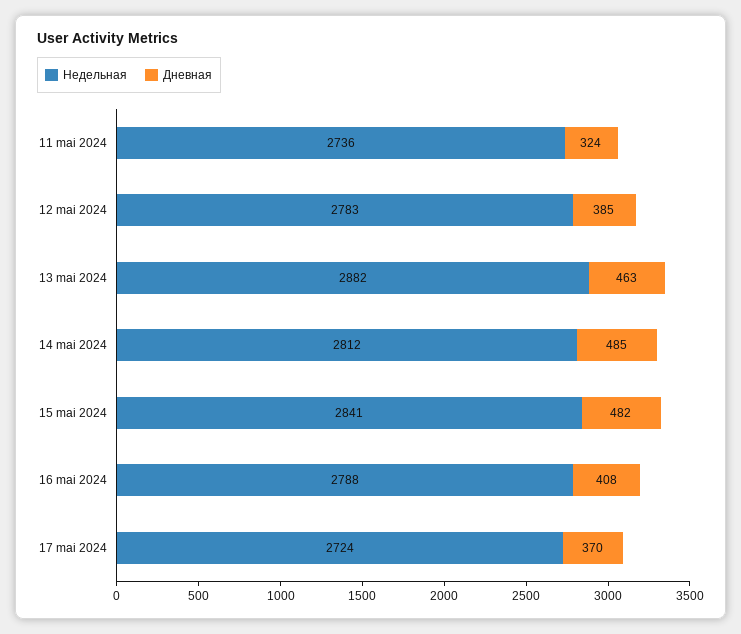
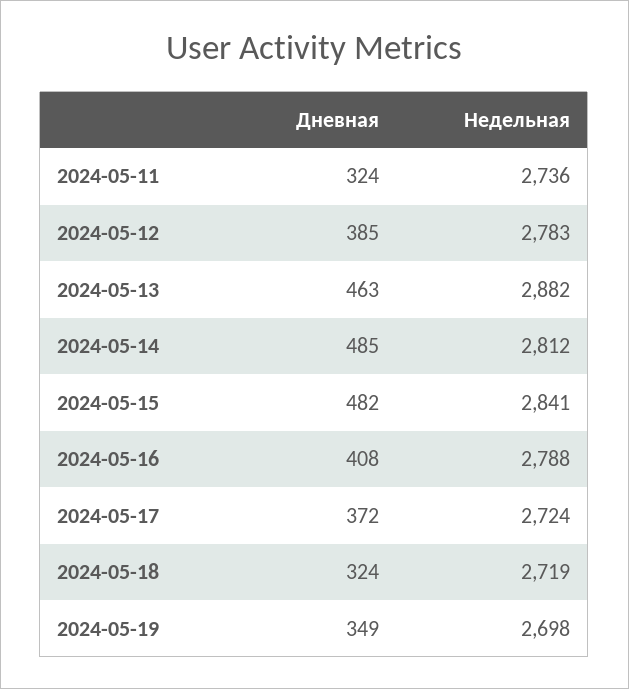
Дневная, 17 mai 2024: 370 -> 372
Дневная, 2024-05-18: none -> 324
Недельная, 2024-05-18: none -> 2719
Дневная, 2024-05-19: none -> 349
Недельная, 2024-05-19: none -> 2698

